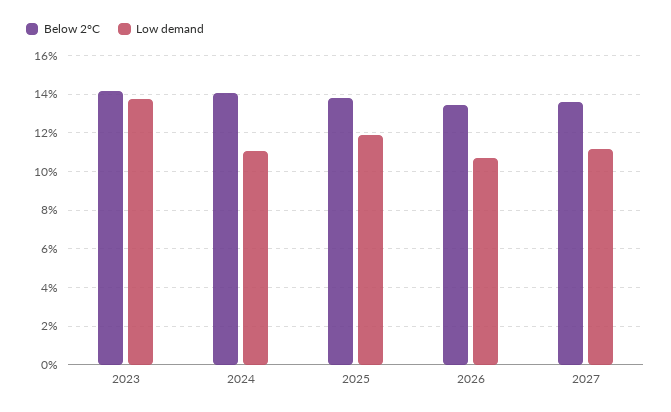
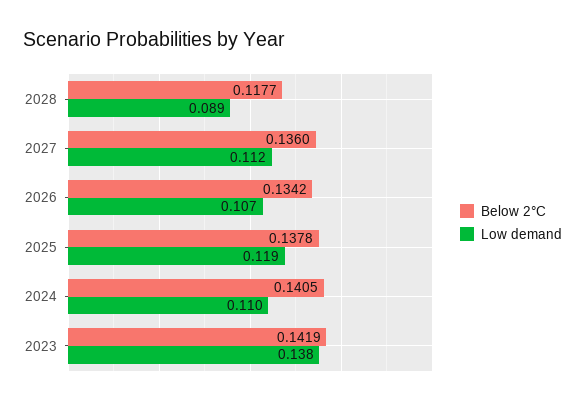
Below 2°C, 2028: none -> 0.1177
Low demand, 2028: none -> 0.089

